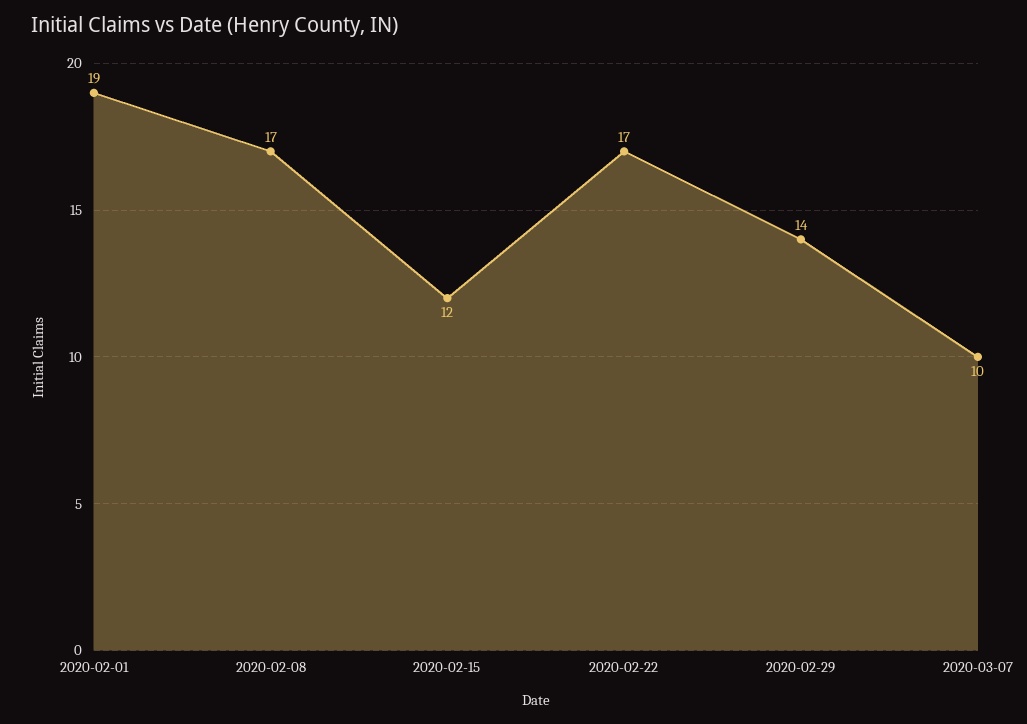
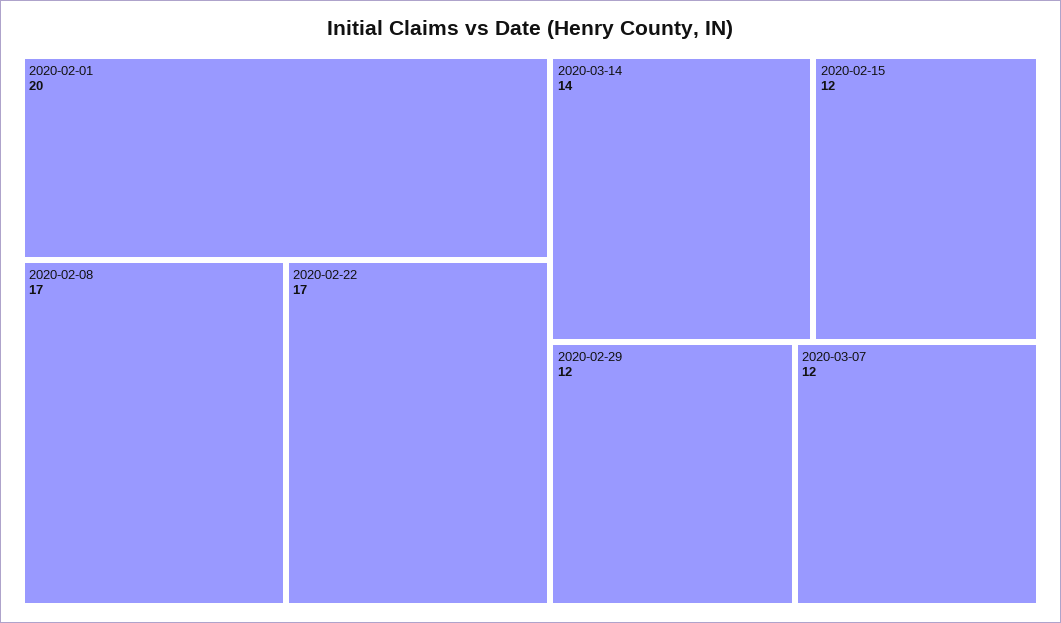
2020-02-01: 19 -> 20
2020-02-29: 14 -> 12
2020-03-07: 10 -> 12
2020-03-14: none -> 14

